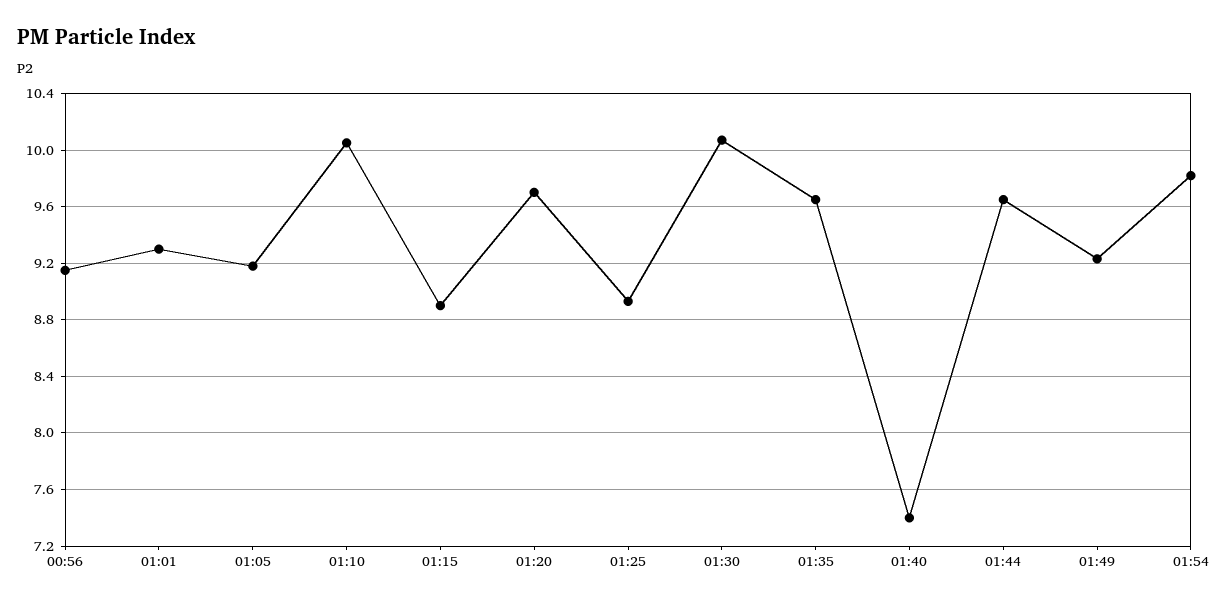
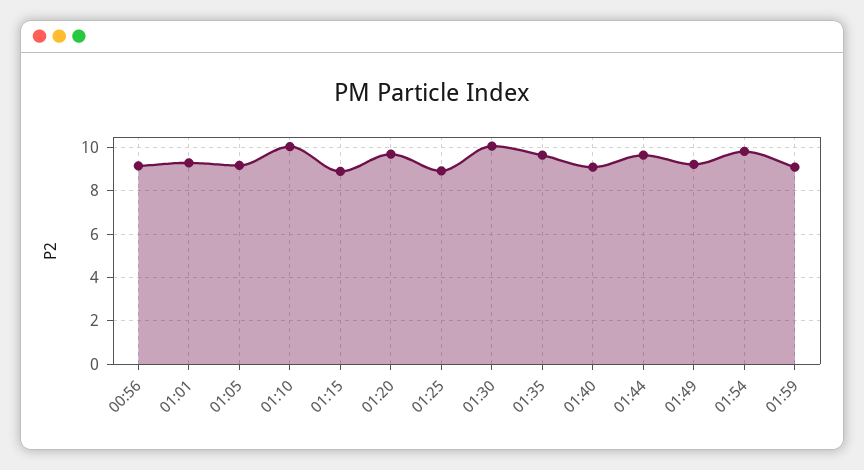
01:40: 7.4 -> 9
01:59: none -> 9

